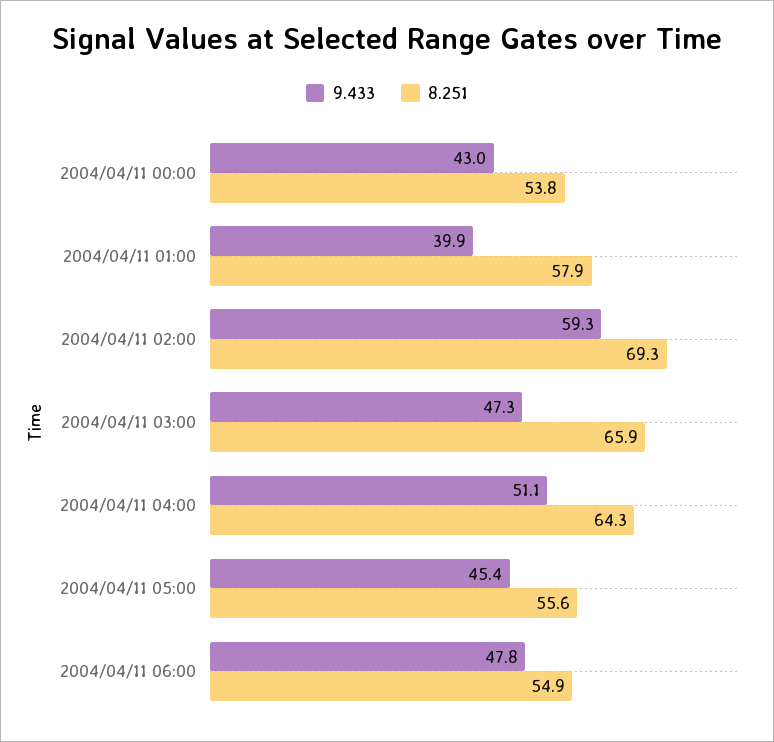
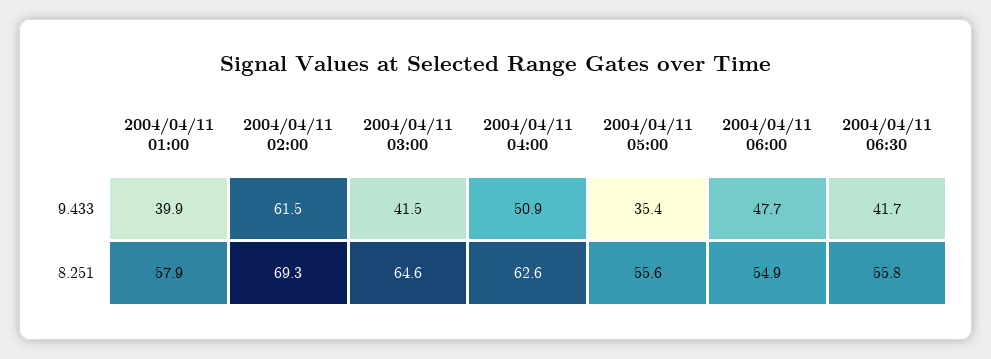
9.433, 2004/04/11 00:00: 43 -> none
8.251, 2004/04/11 00:00: 53.8 -> none
9.433, 2004/04/11 02:00: 59.3 -> 61.5
9.433, 2004/04/11 03:00: 47.3 -> 41.5
8.251, 2004/04/11 03:00: 65.9 -> 64.6
9.433, 2004/04/11 04:00: 51.1 -> 50.9
8.251, 2004/04/11 04:00: 64.3 -> 62.6
9.433, 2004/04/11 05:00: 45.4 -> 35.4
9.433, 2004/04/11 06:00: 47.8 -> 47.7
9.433, 2004/04/11 06:30: none -> 41.7
8.251, 2004/04/11 06:30: none -> 55.8

